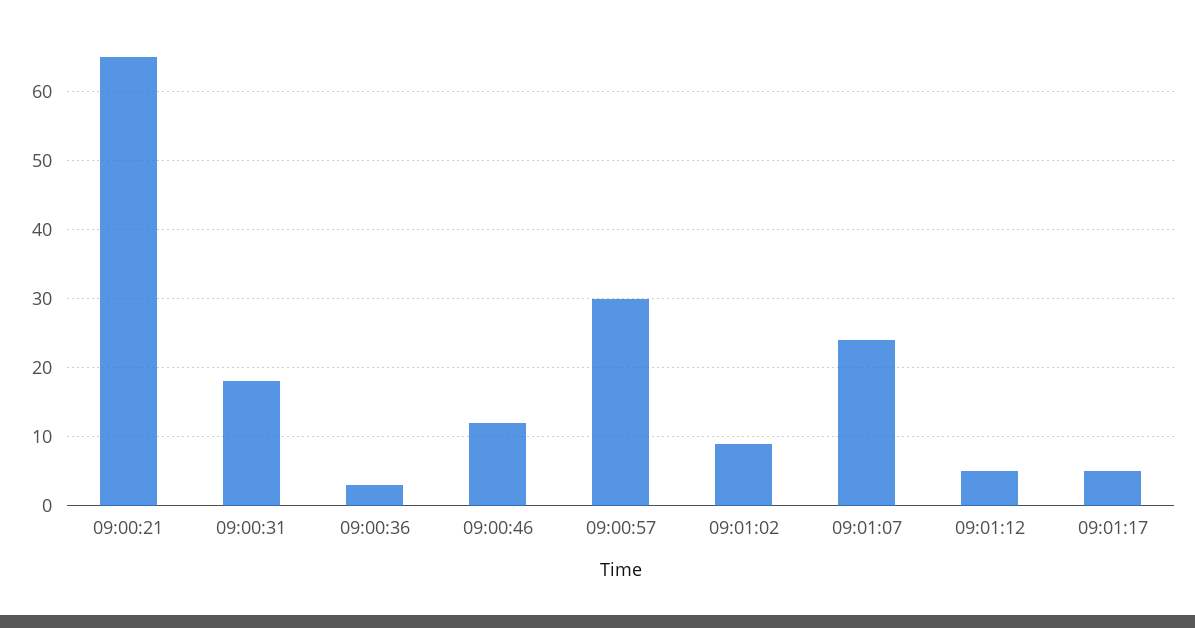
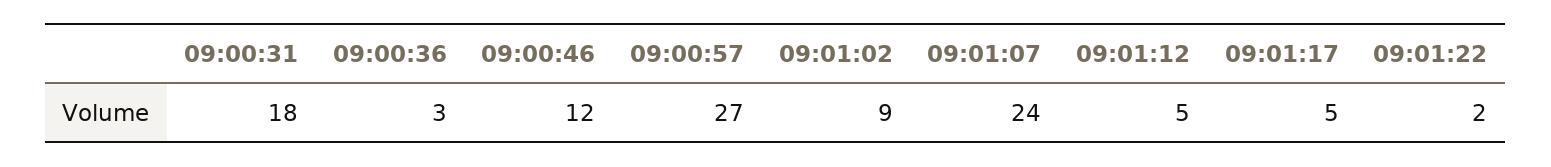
09:00:21: 65 -> none
09:00:57: 30 -> 27
09:01:22: none -> 2

